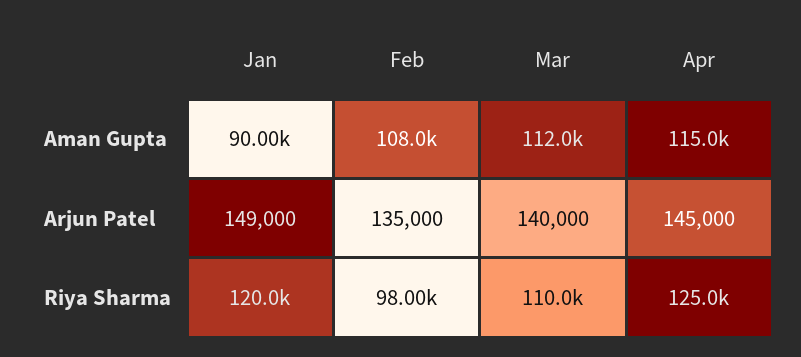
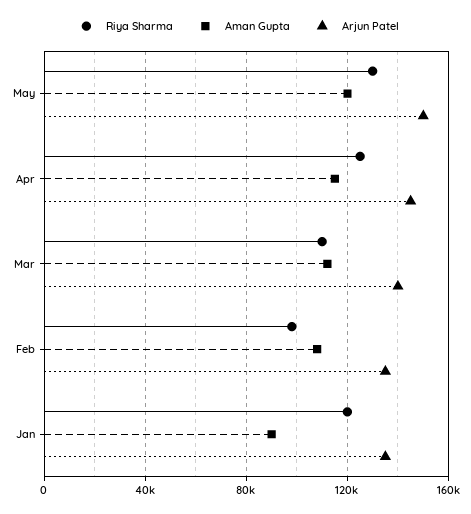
Arjun Patel, Jan: 149000 -> 135000
Riya Sharma, May: none -> 130000
Aman Gupta, May: none -> 120000
Arjun Patel, May: none -> 150000

